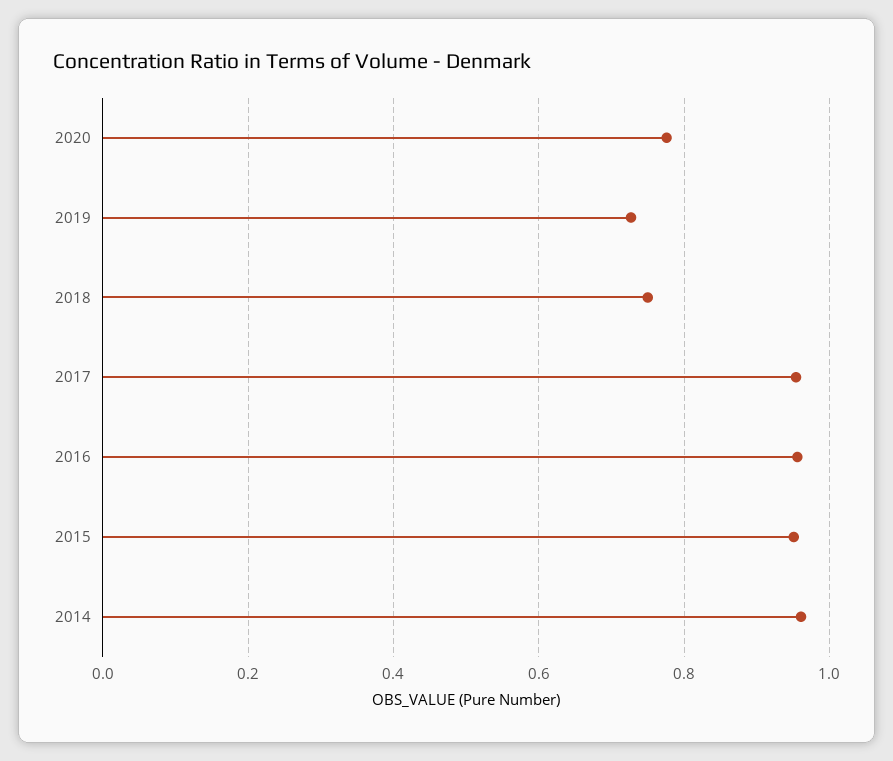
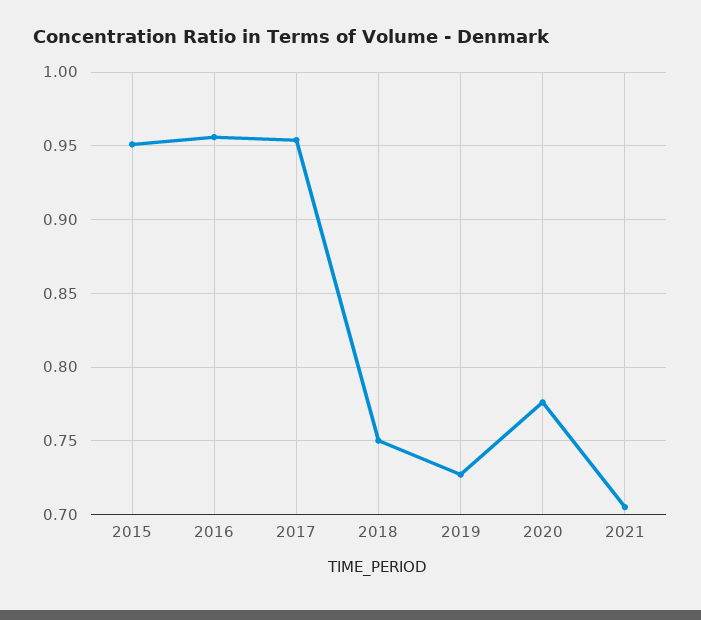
2014: 0.96 -> none
2021: none -> 0.705

